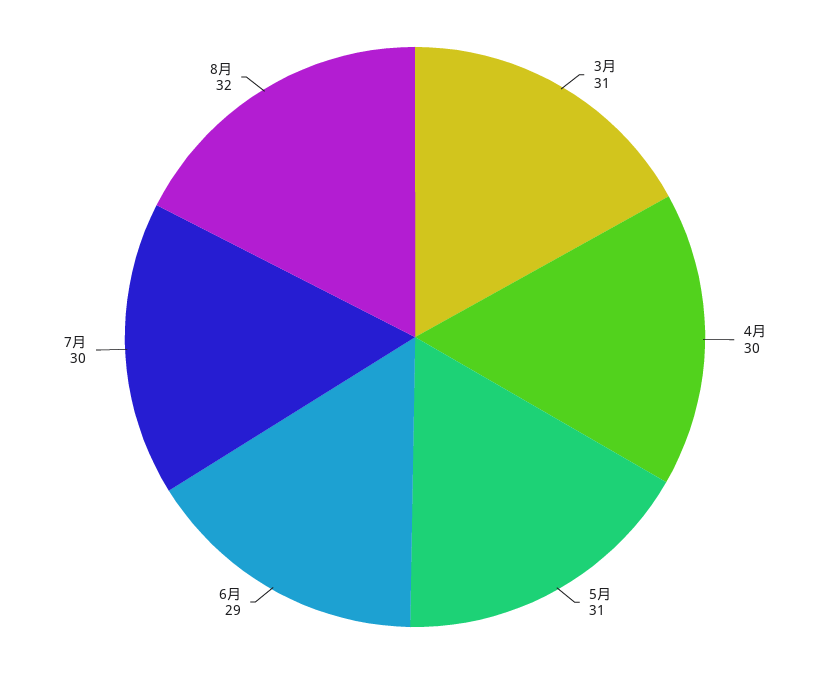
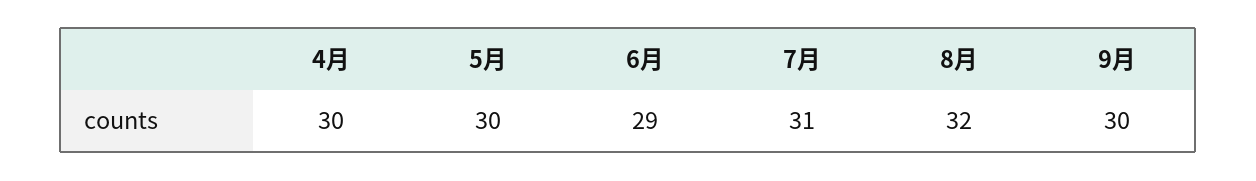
3月: 31 -> none
5月: 31 -> 30
7月: 30 -> 31
9月: none -> 30

